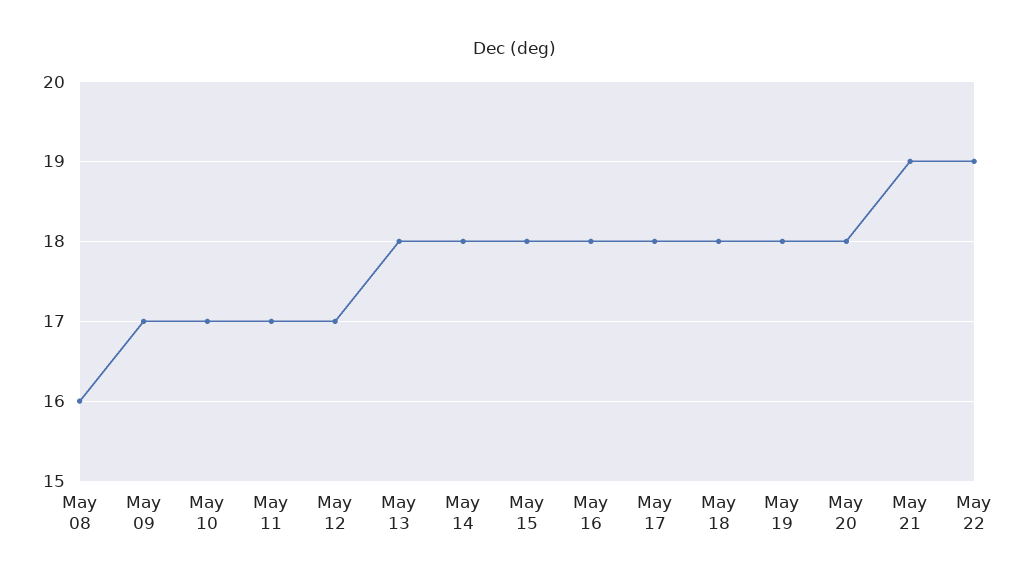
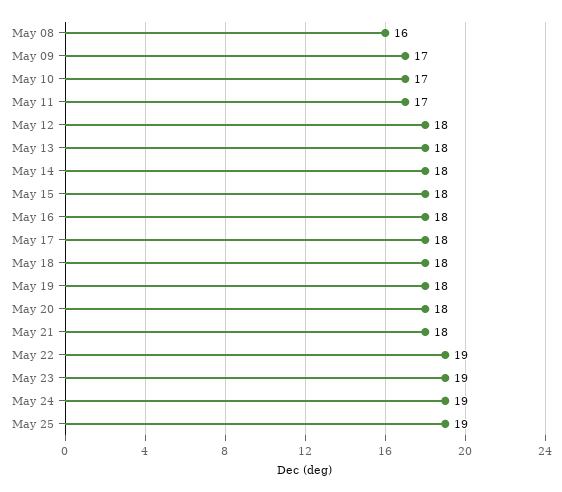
May 12: 17 -> 18
May 21: 19 -> 18
May 23: none -> 19
May 24: none -> 19
May 25: none -> 19

